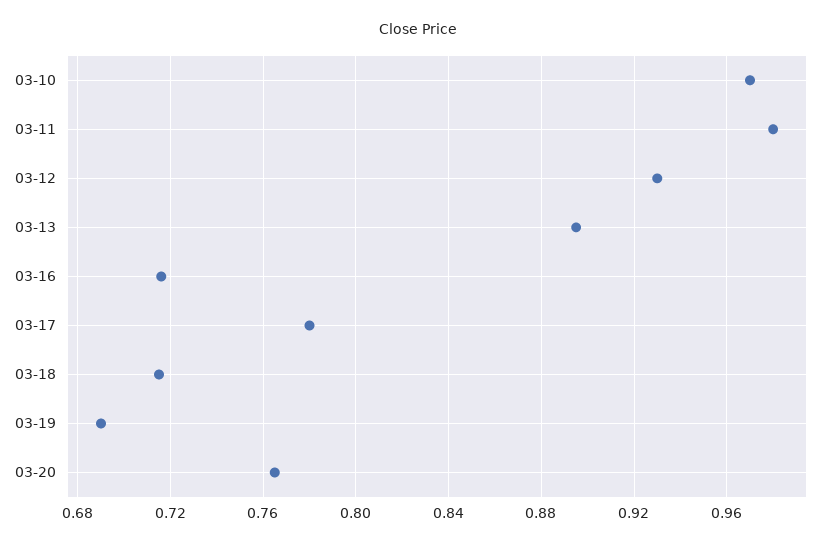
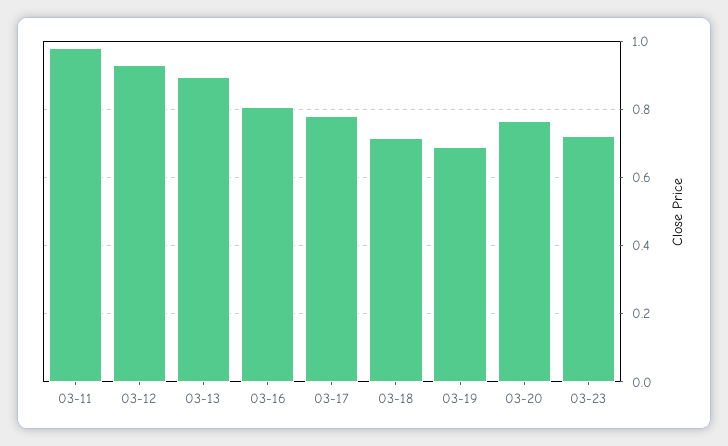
03-10: 0.97 -> none
03-16: 0.715 -> 0.8
03-23: none -> 0.72

